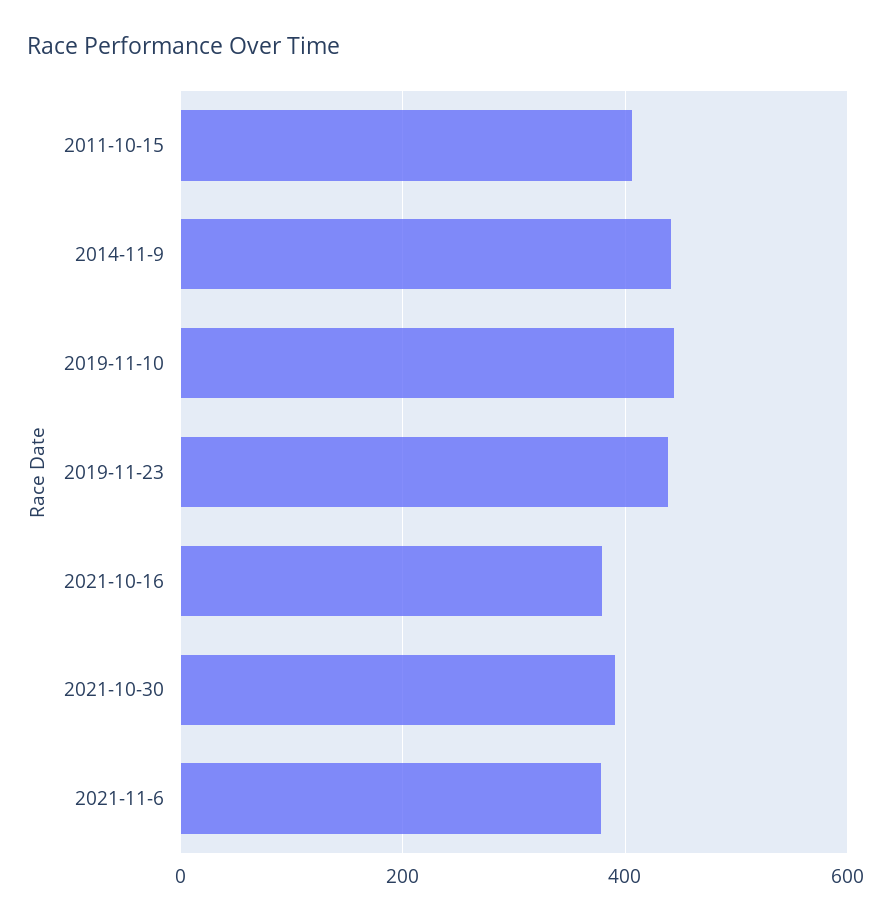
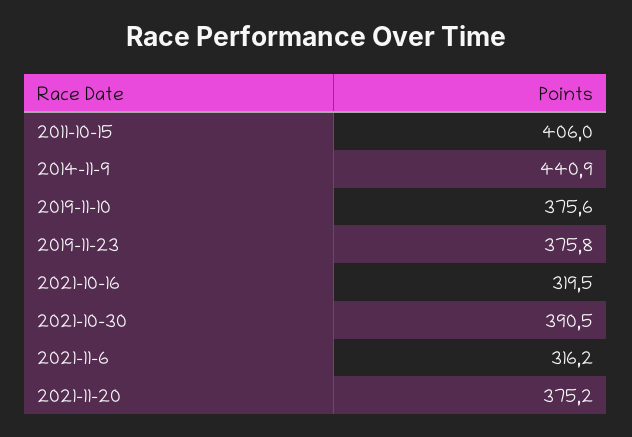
2019-11-10: 440 -> 375.6
2019-11-23: 440 -> 375.8
2021-10-16: 380 -> 319.5
2021-11-6: 380 -> 316.2
2021-11-20: none -> 375.2

